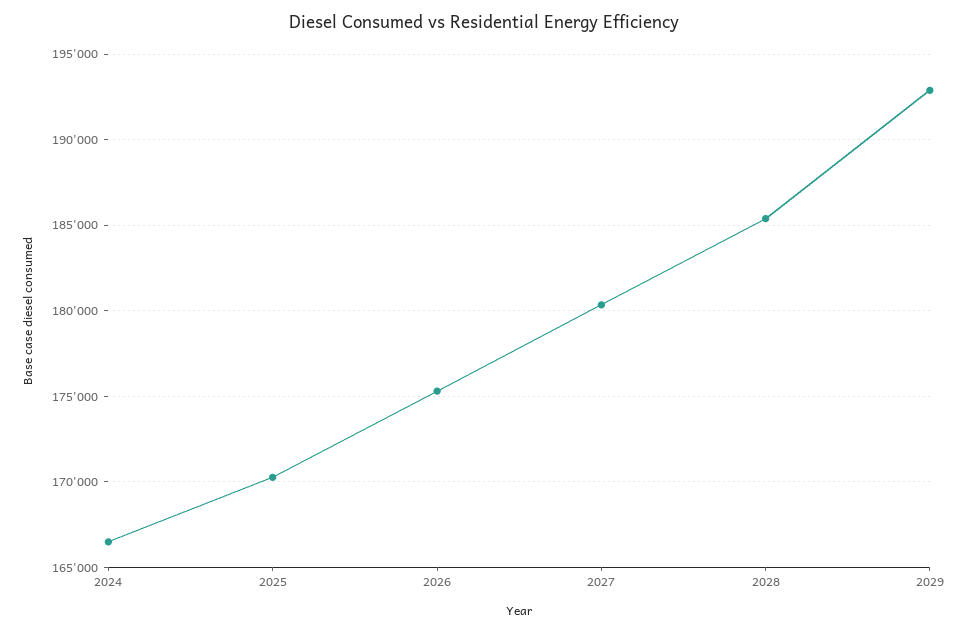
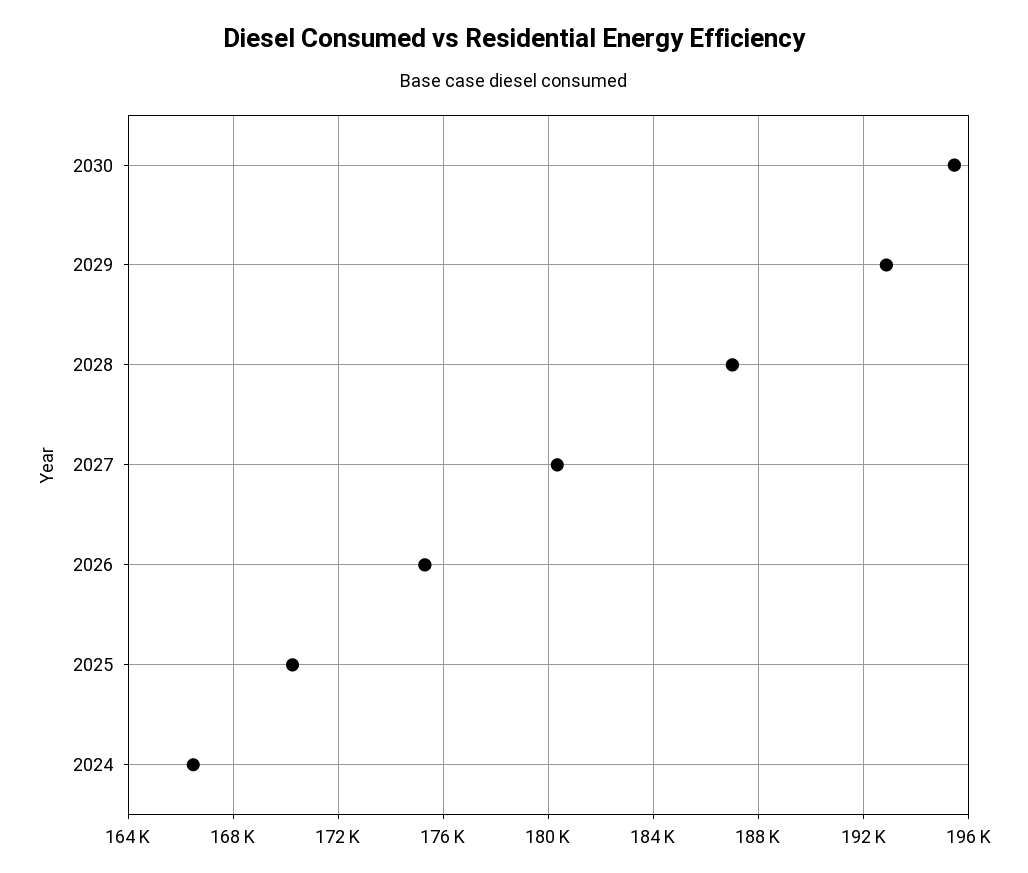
2028: 185500 -> 187000
2030: none -> 195500

